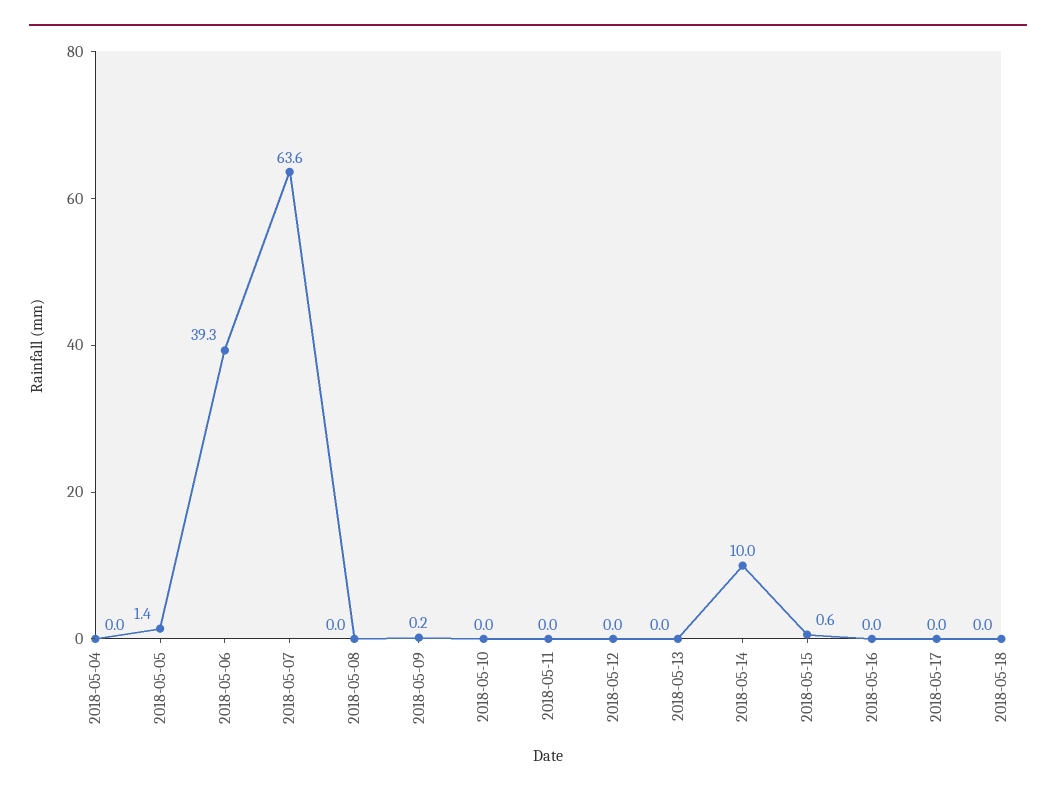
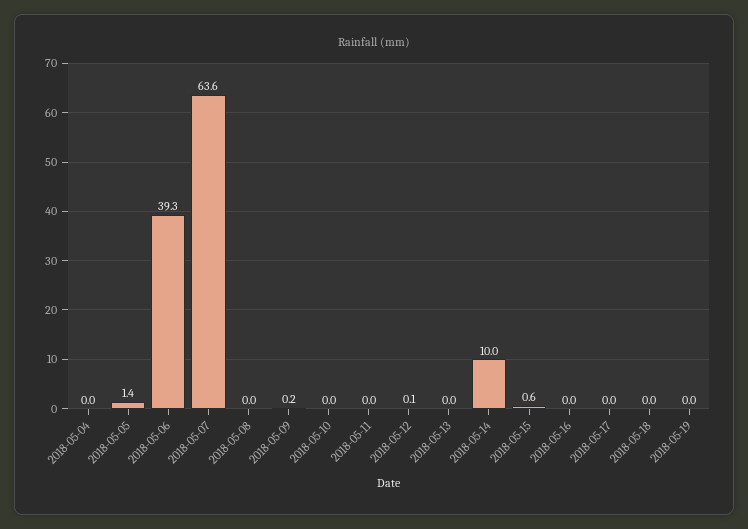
2018-05-12: 0 -> 0.1
2018-05-19: none -> 0

